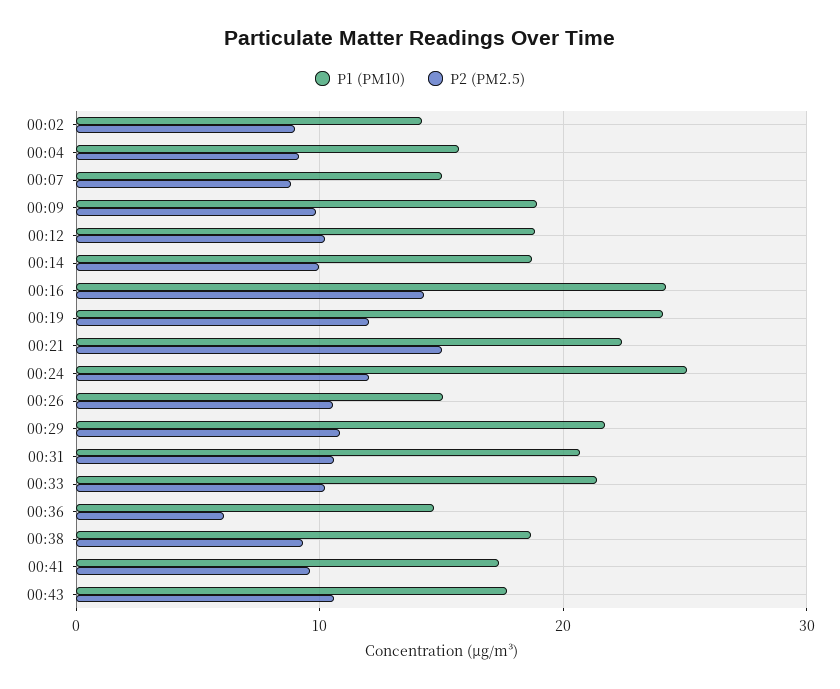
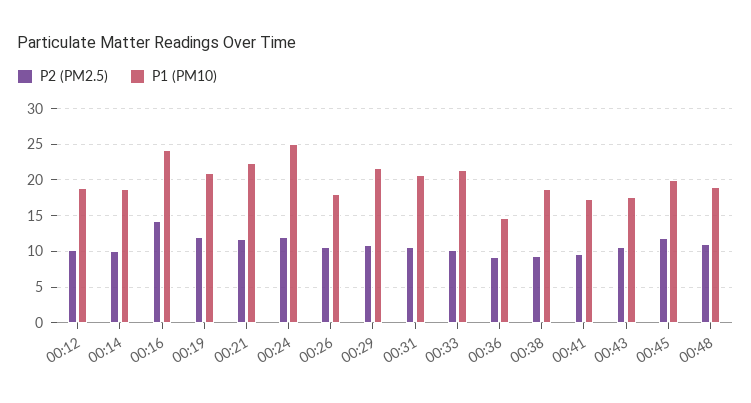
P1 (PM10), 00:02: 14 -> none
P2 (PM2.5), 00:02: 9 -> none
P1 (PM10), 00:04: 16 -> none
P2 (PM2.5), 00:04: 9 -> none
P1 (PM10), 00:07: 15 -> none
P2 (PM2.5), 00:07: 9 -> none
P1 (PM10), 00:09: 19 -> none
P2 (PM2.5), 00:09: 10 -> none
P1 (PM10), 00:19: 24 -> 21
P2 (PM2.5), 00:21: 15 -> 12
P1 (PM10), 00:26: 15 -> 18
P2 (PM2.5), 00:36: 6 -> 9
P2 (PM2.5), 00:45: none -> 12
P1 (PM10), 00:45: none -> 20
P2 (PM2.5), 00:48: none -> 11
P1 (PM10), 00:48: none -> 19

